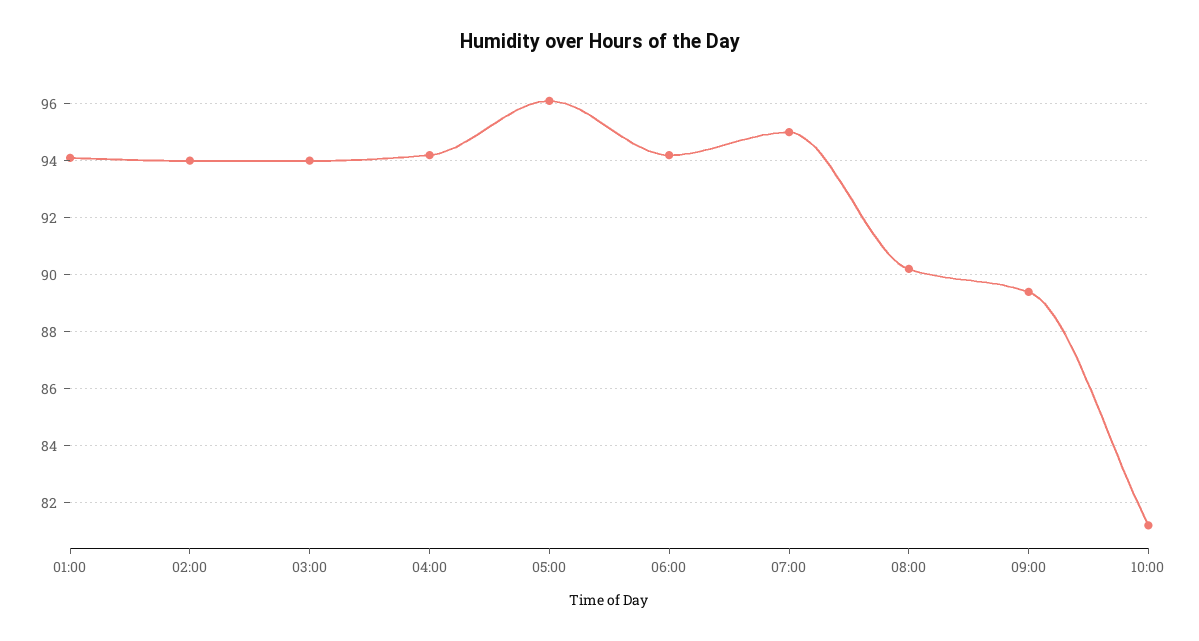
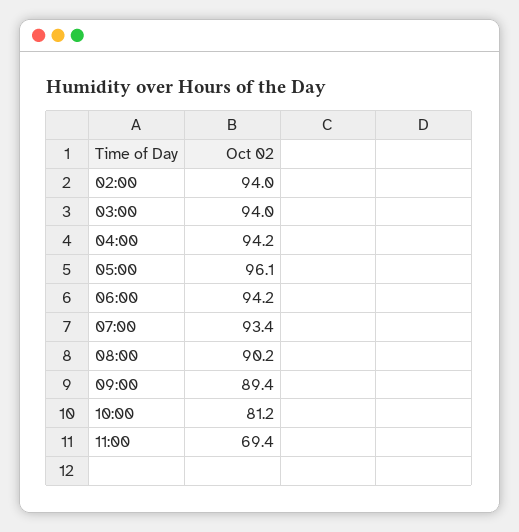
01:00: 94 -> none
07:00: 95 -> 93.4
11:00: none -> 69.4

